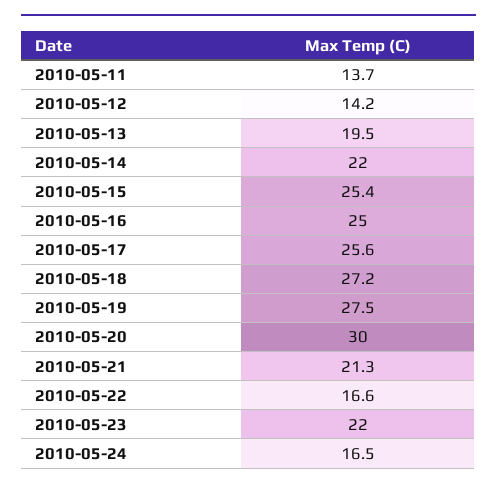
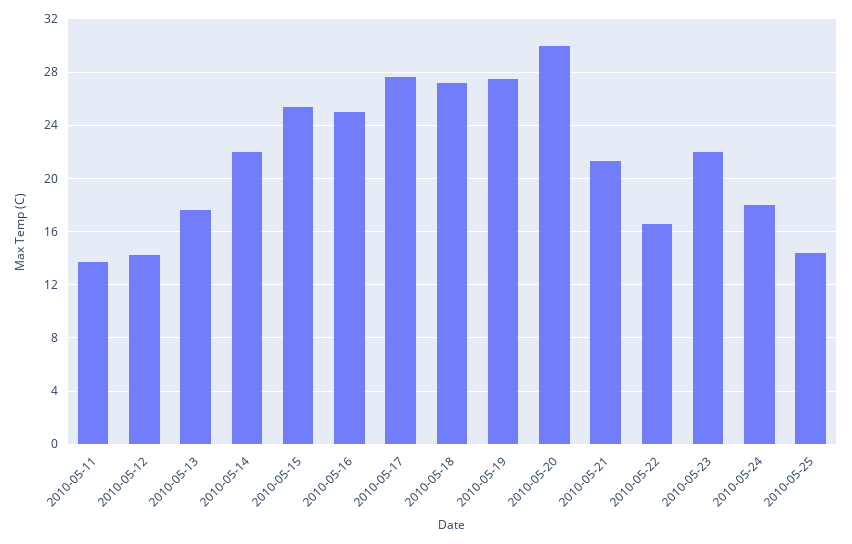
2010-05-13: 19.5 -> 17.5
2010-05-17: 25.6 -> 27.5
2010-05-24: 16.5 -> 18
2010-05-25: none -> 14.5

